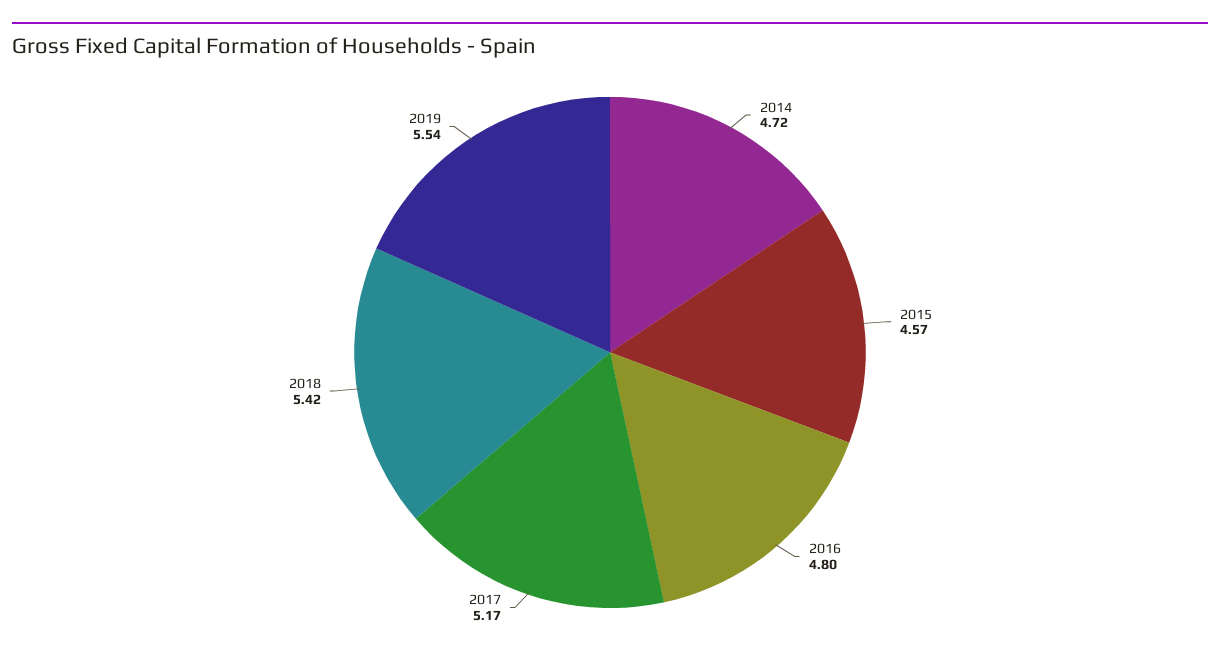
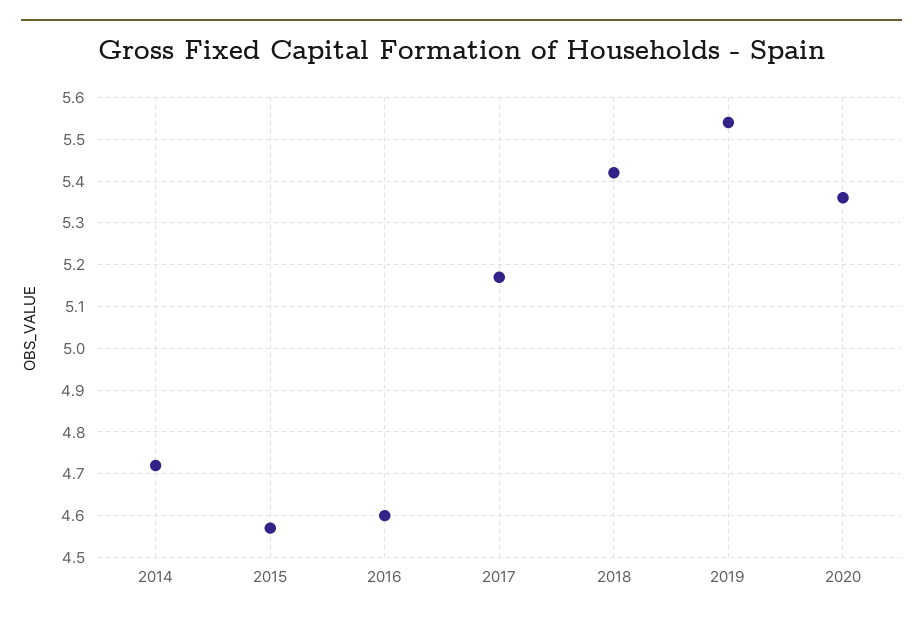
2016: 4.8 -> 4.6
2020: none -> 5.35

